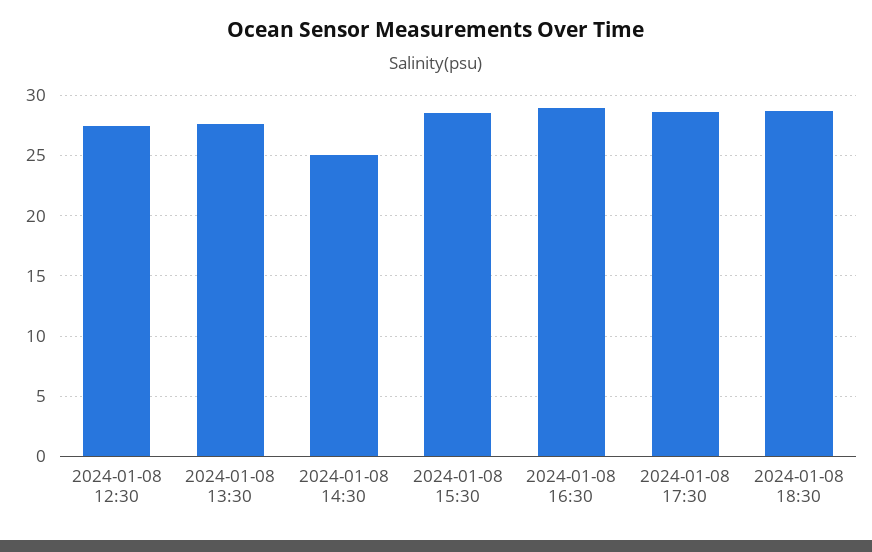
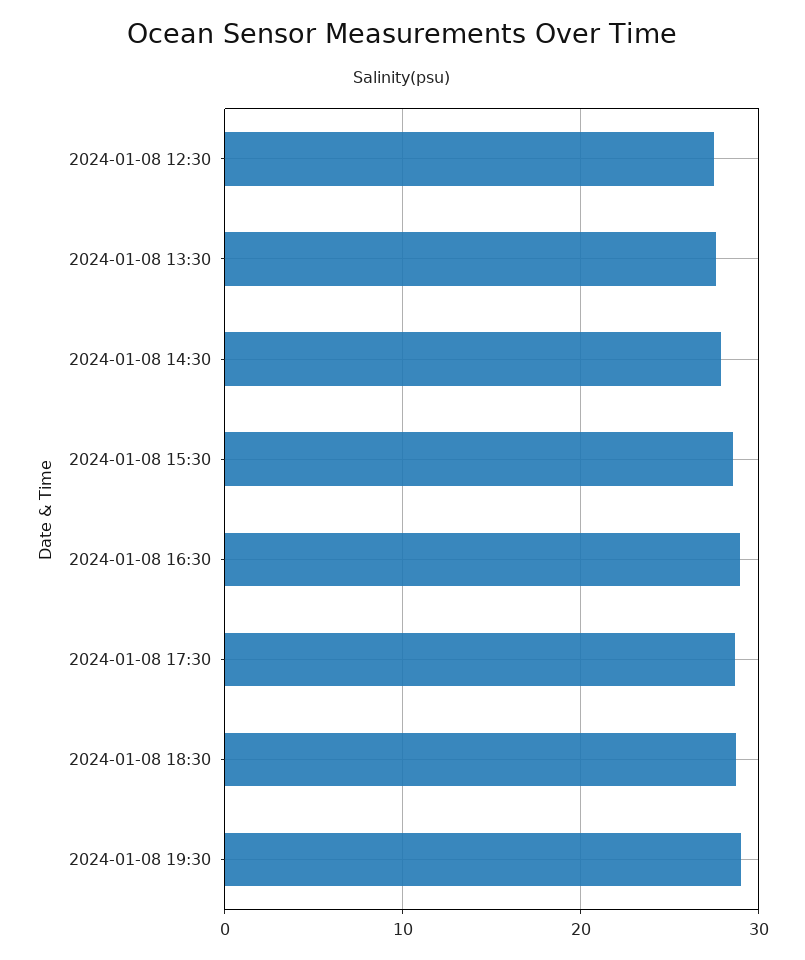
2024-01-08 14:30: 25 -> 28
2024-01-08 19:30: none -> 29

